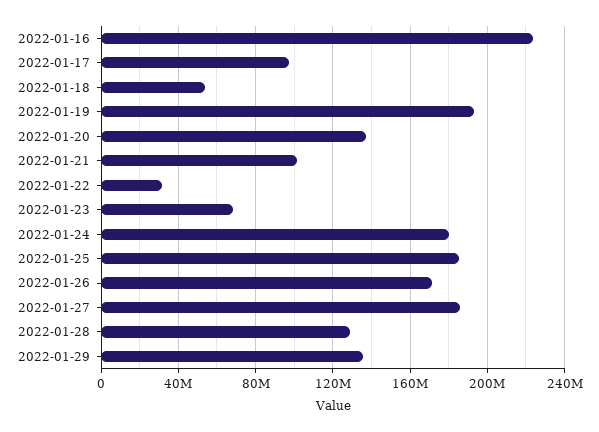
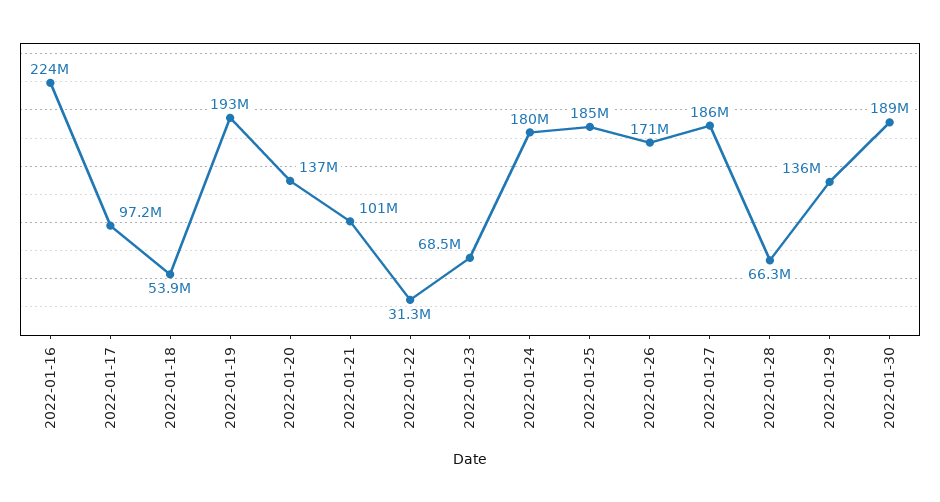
2022-01-28: 130000000 -> 66300000
2022-01-30: none -> 189000000

